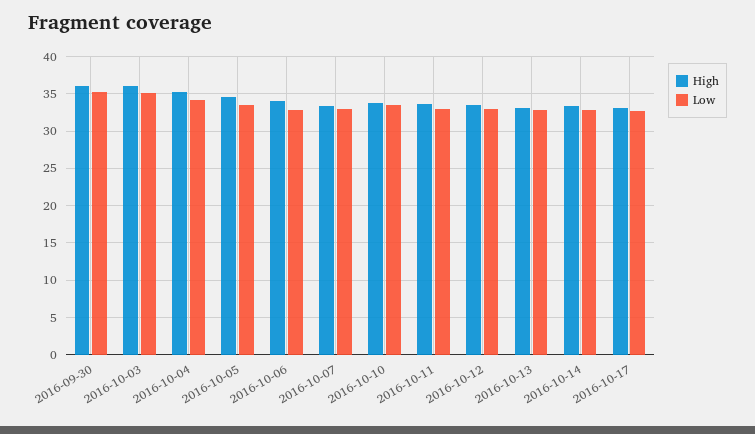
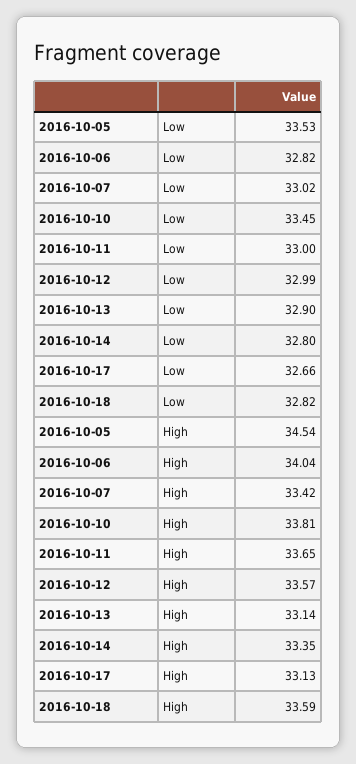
High, 2016-09-30: 36 -> none
Low, 2016-09-30: 35 -> none
High, 2016-10-03: 36 -> none
Low, 2016-10-03: 35 -> none
High, 2016-10-04: 35 -> none
Low, 2016-10-04: 34 -> none
Low, 2016-10-18: none -> 32.82
High, 2016-10-18: none -> 33.59

